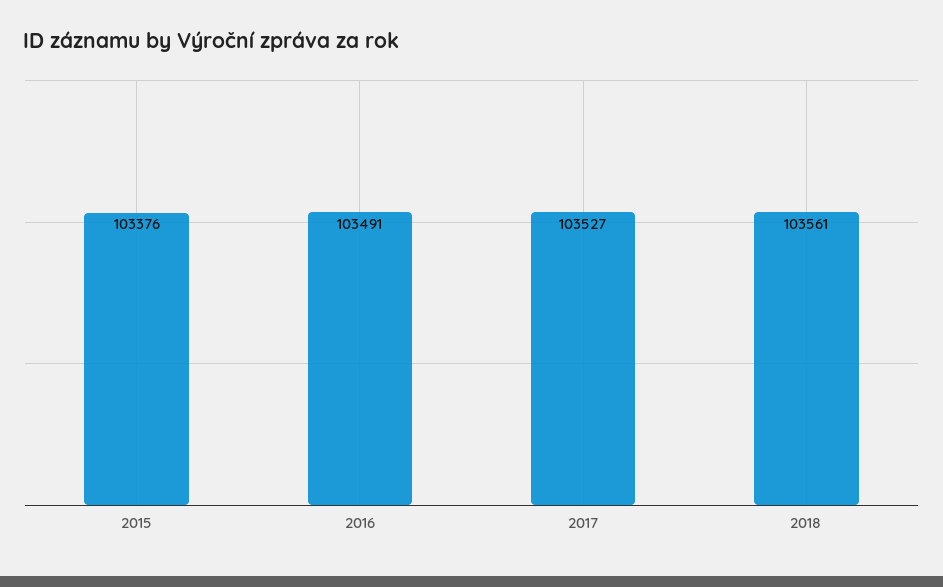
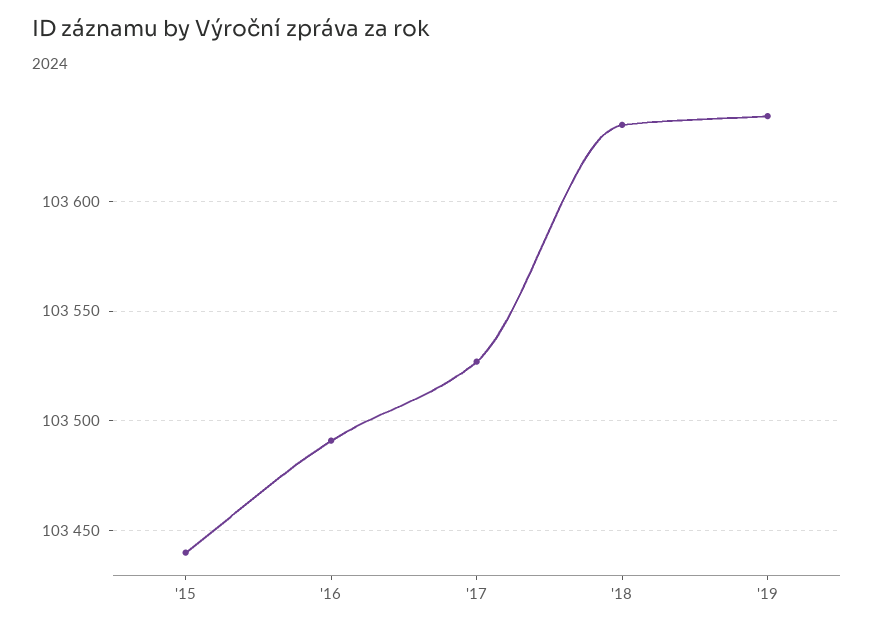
2015: 103376 -> 103440
2018: 103561 -> 103635
'19: none -> 103640

